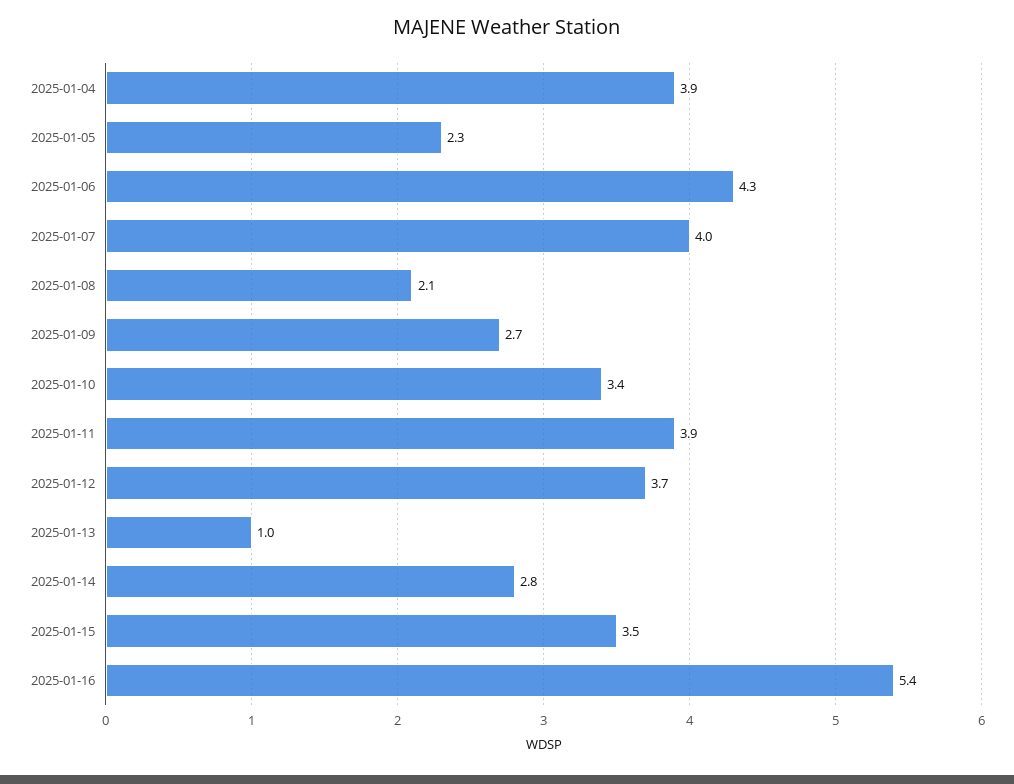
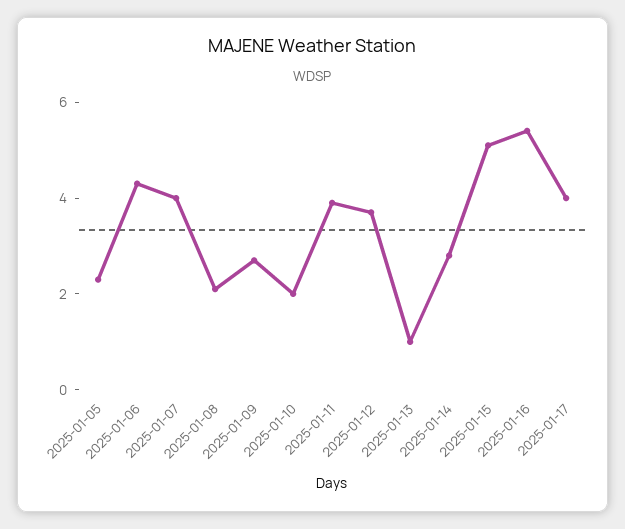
2025-01-04: 3.9 -> none
2025-01-10: 3.4 -> 2
2025-01-15: 3.5 -> 5
2025-01-17: none -> 4

